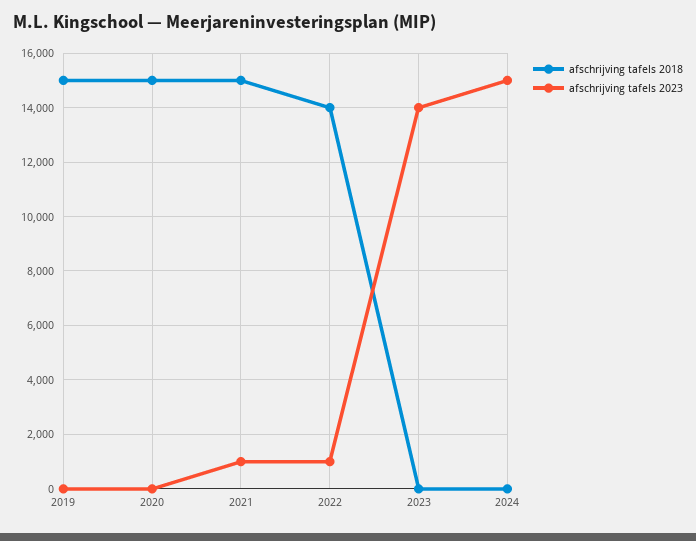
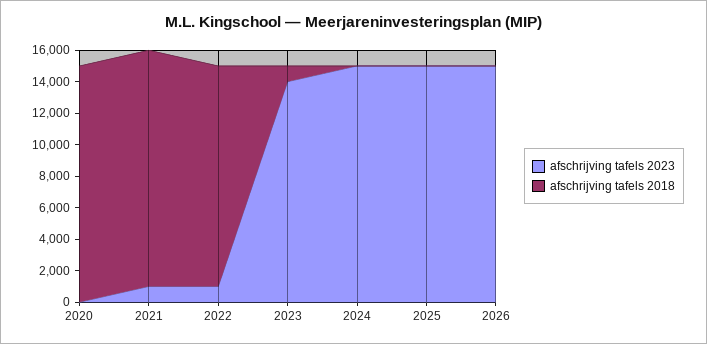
afschrijving tafels 2018, 2019: 15000 -> none
afschrijving tafels 2023, 2019: 0 -> none
afschrijving tafels 2018, 2023: 0 -> 1000
afschrijving tafels 2023, 2025: none -> 15000
afschrijving tafels 2018, 2025: none -> 0
afschrijving tafels 2023, 2026: none -> 15000
afschrijving tafels 2018, 2026: none -> 0

